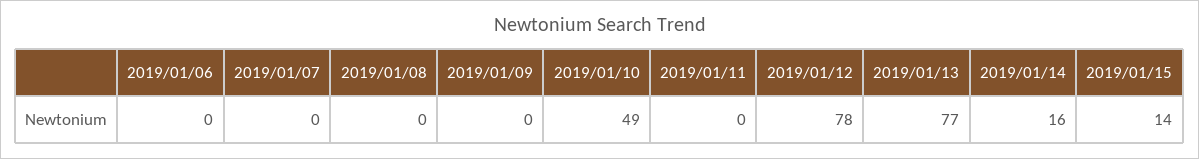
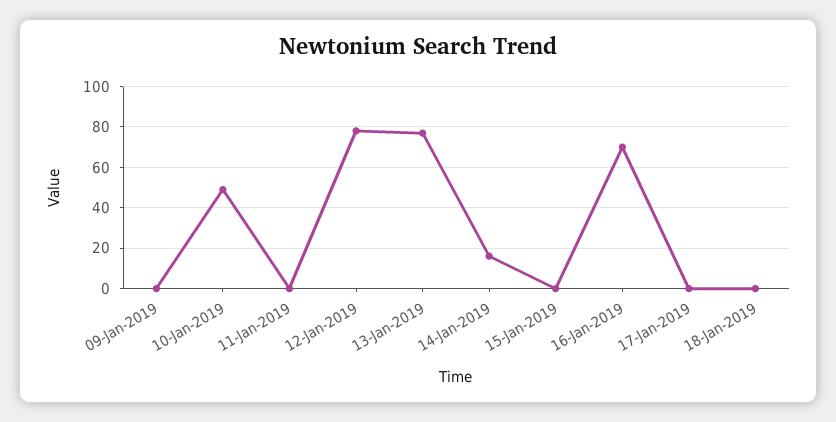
2019/01/06: 0 -> none
2019/01/07: 0 -> none
2019/01/08: 0 -> none
2019/01/15: 14 -> 0
16-Jan-2019: none -> 70
17-Jan-2019: none -> 0
18-Jan-2019: none -> 0

